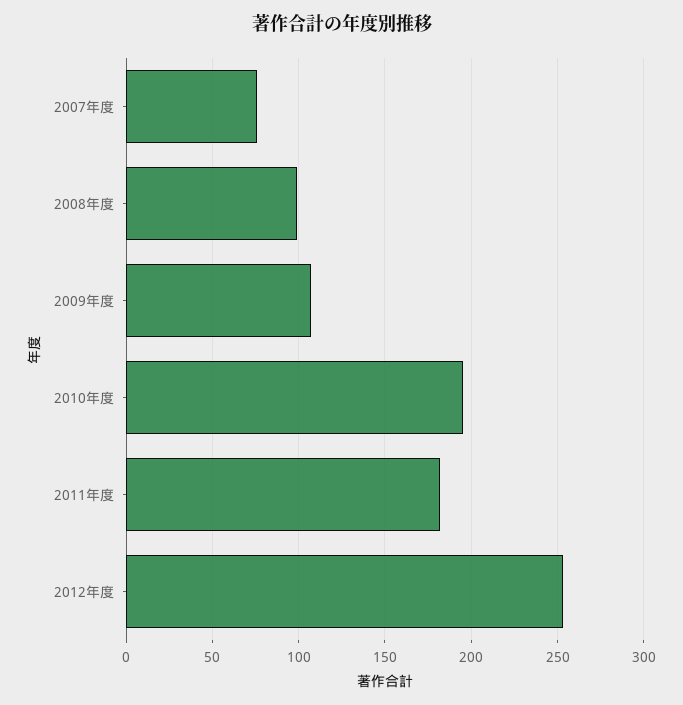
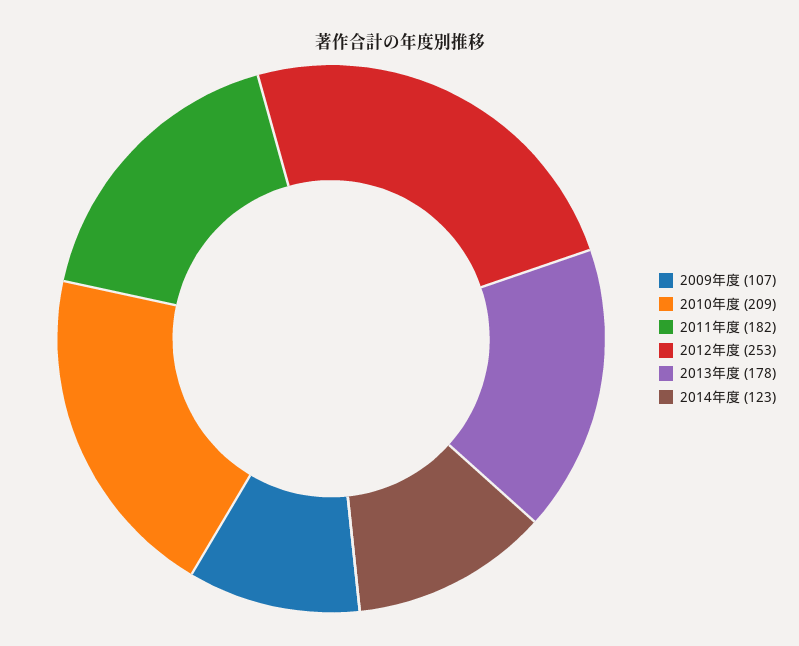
2007年度: 75 -> none
2008年度: 100 -> none
2010年度: 195 -> 209
2013年度: none -> 178
2014年度: none -> 123

